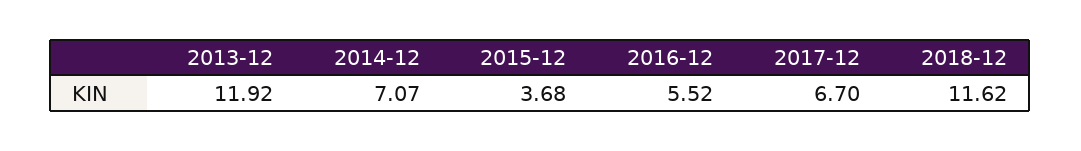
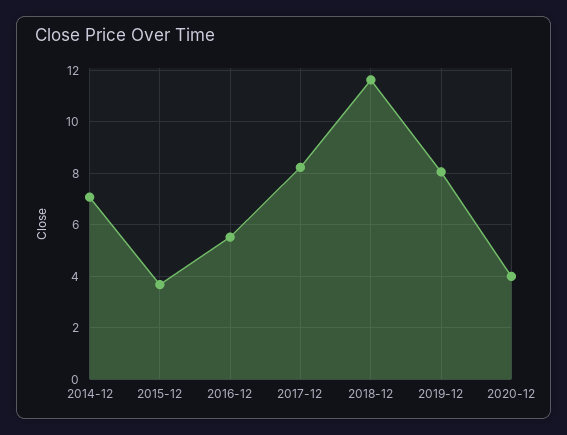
2013-12: 11.92 -> none
2017-12: 6.7 -> 8.25
2019-12: none -> 8
2020-12: none -> 4

